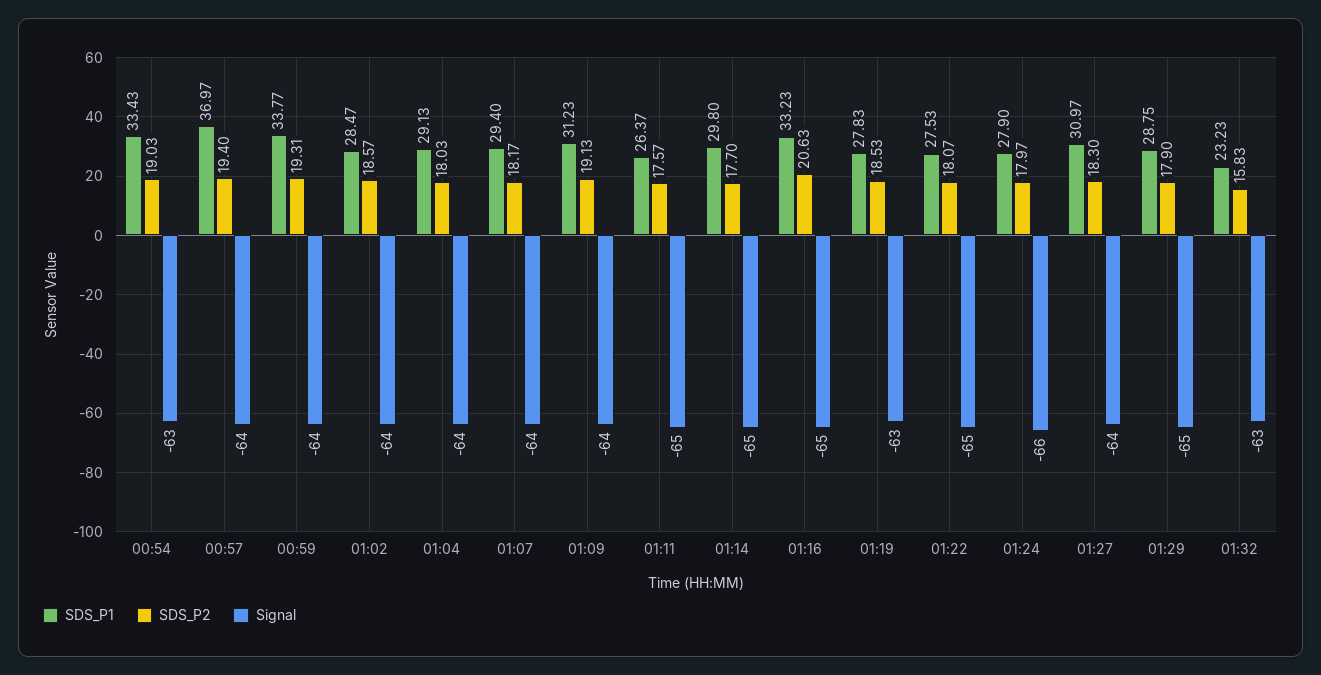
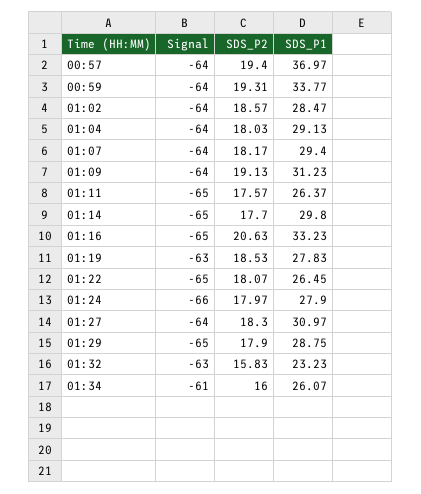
SDS_P1, 00:54: 33.43 -> none
SDS_P2, 00:54: 19.03 -> none
Signal, 00:54: -63 -> none
SDS_P1, 01:22: 27.53 -> 26.45
Signal, 01:34: none -> -61
SDS_P2, 01:34: none -> 16
SDS_P1, 01:34: none -> 26.07

